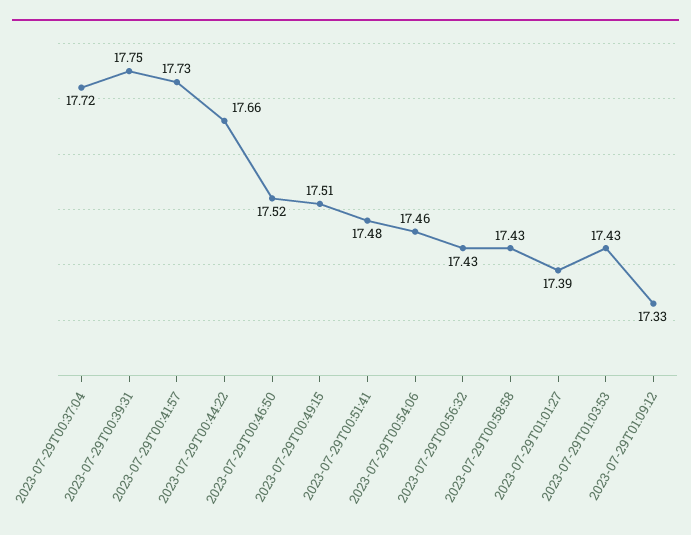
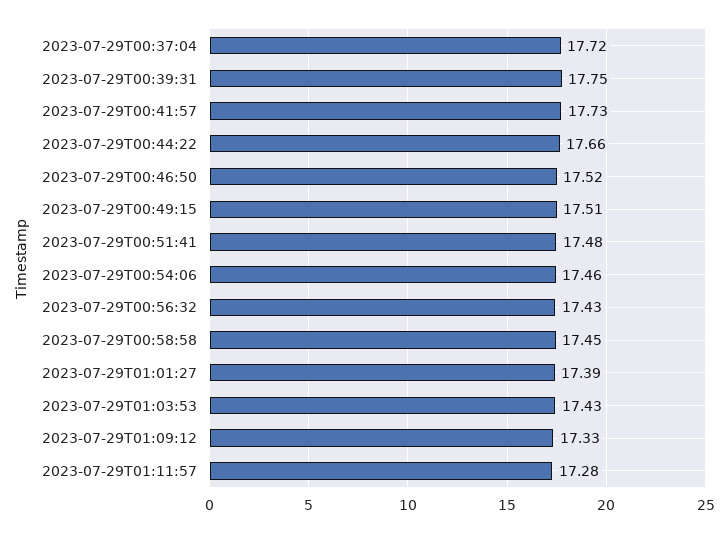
2023-07-29T00:58:58: 17.43 -> 17.45
2023-07-29T01:11:57: none -> 17.28

